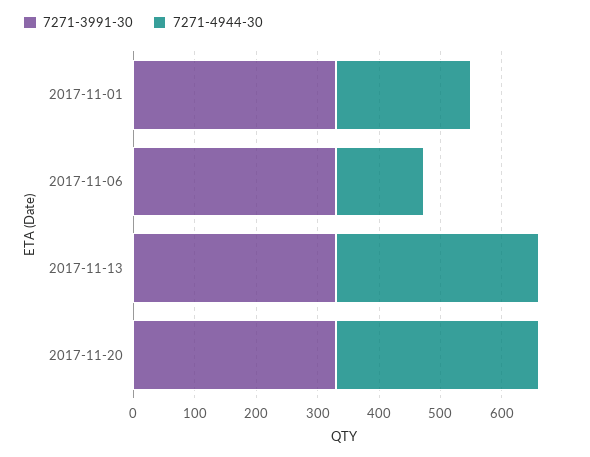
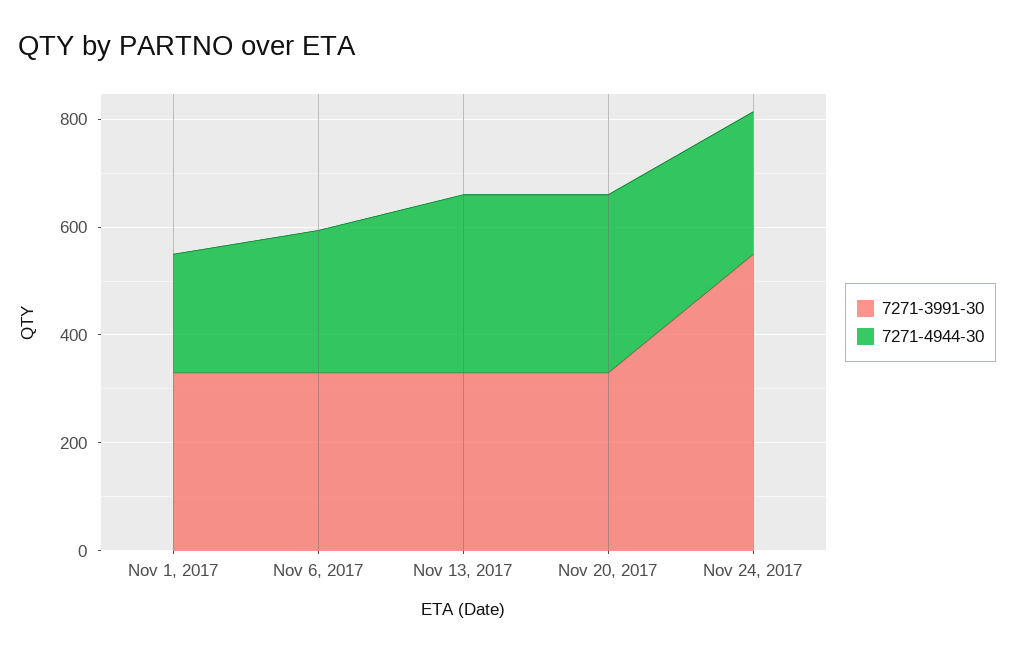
7271-4944-30, 2017-11-06: 140 -> 250
7271-3991-30, Nov 24, 2017: none -> 550
7271-4944-30, Nov 24, 2017: none -> 250

